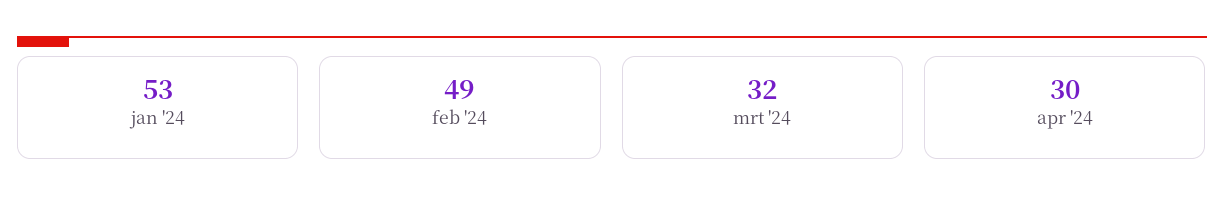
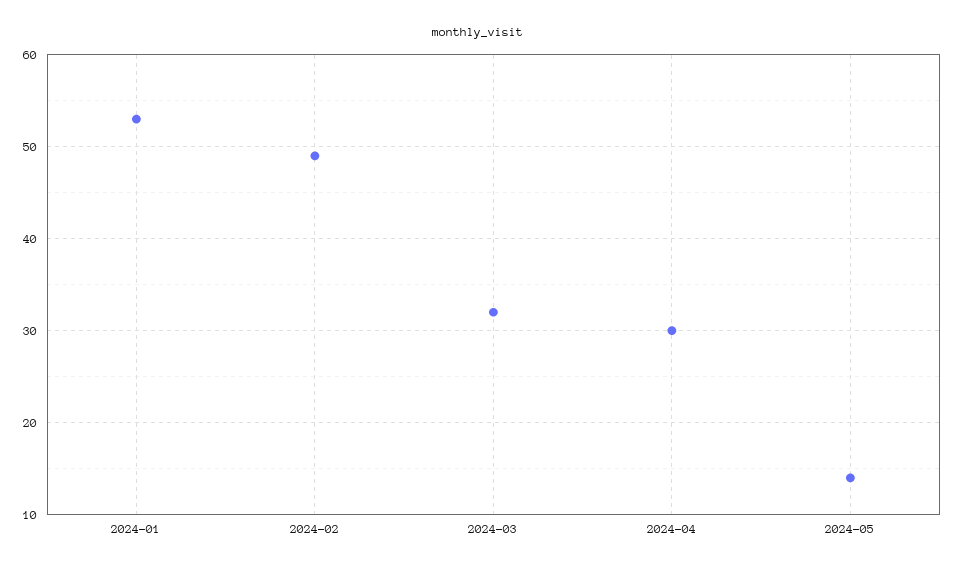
2024-05: none -> 14

